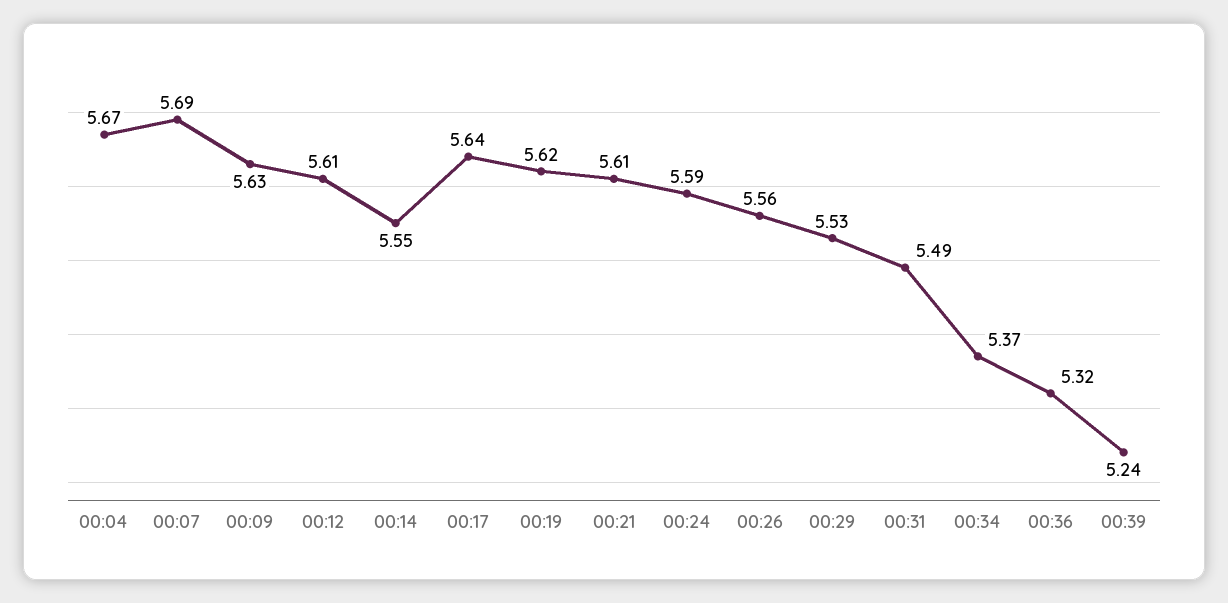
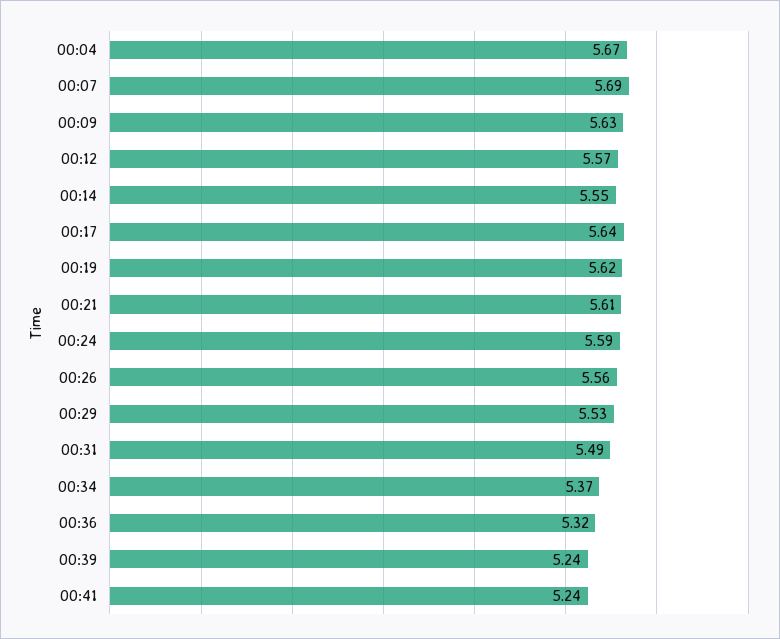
00:12: 5.61 -> 5.57
00:41: none -> 5.24

